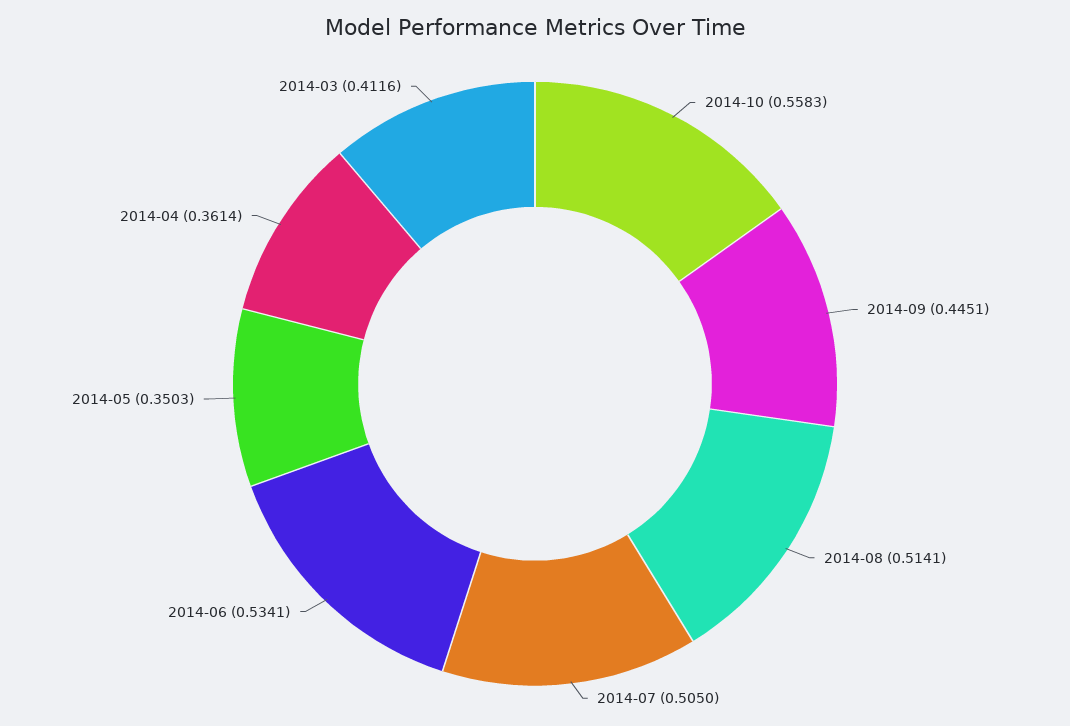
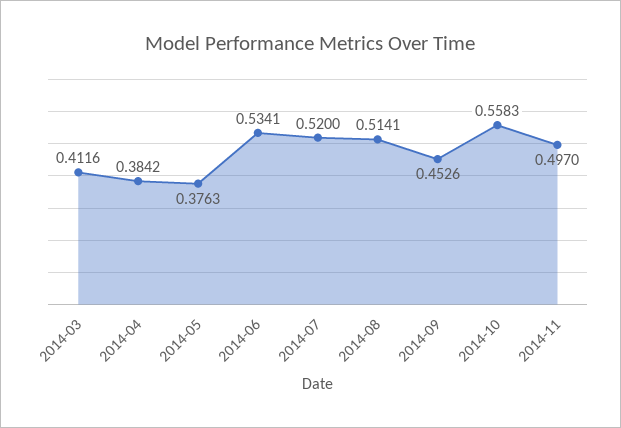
2014-09: 0.4451 -> 0.4526
2014-07: 0.505 -> 0.52
2014-05: 0.3503 -> 0.3763
2014-04: 0.3614 -> 0.3842
2014-11: none -> 0.497

